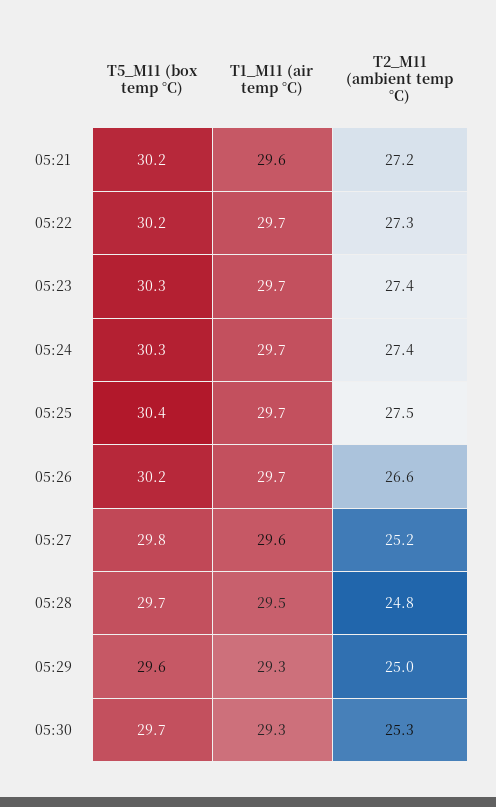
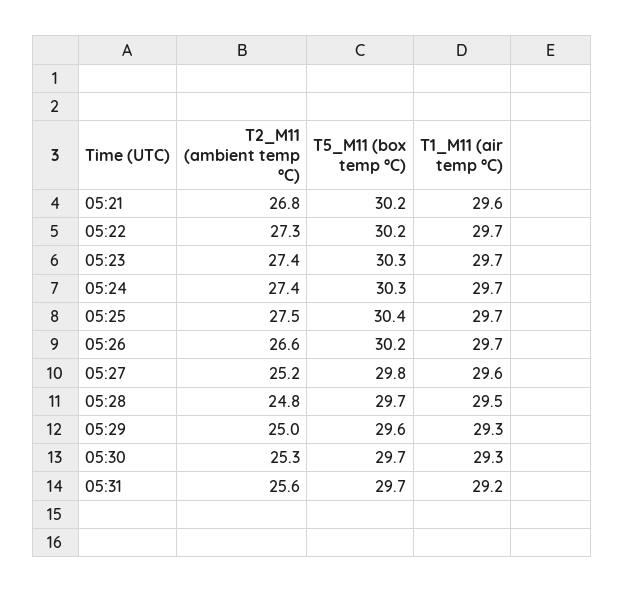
T2_M11 (ambient temp °C), 05:21: 27.2 -> 26.8
T2_M11 (ambient temp °C), 05:31: none -> 25.6
T5_M11 (box temp °C), 05:31: none -> 29.7
T1_M11 (air temp °C), 05:31: none -> 29.2

